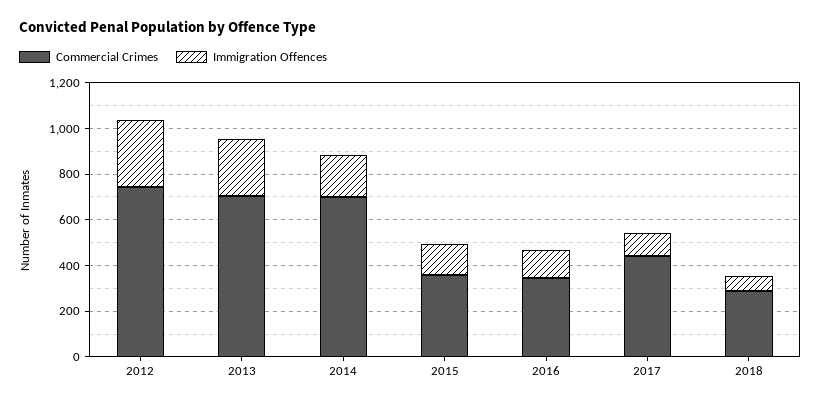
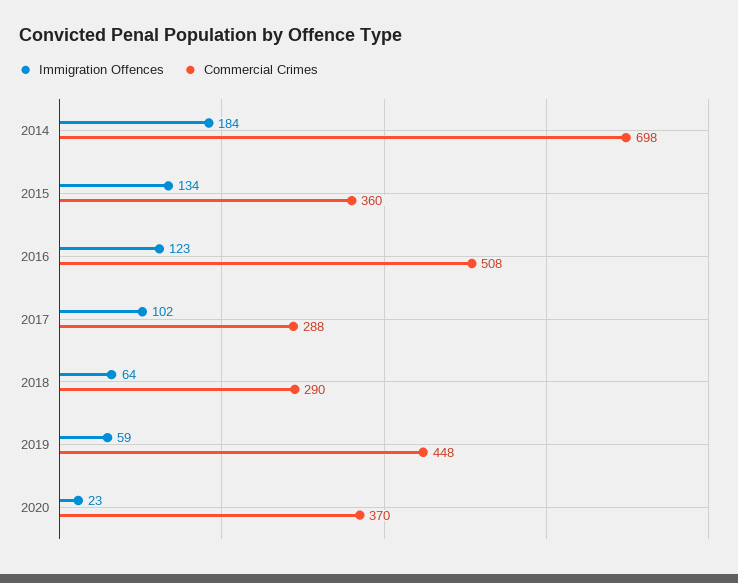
Commercial Crimes, 2012: 750 -> none
Immigration Offences, 2012: 300 -> none
Commercial Crimes, 2013: 700 -> none
Immigration Offences, 2013: 250 -> none
Commercial Crimes, 2016: 350 -> 508
Commercial Crimes, 2017: 450 -> 288
Immigration Offences, 2019: none -> 59
Commercial Crimes, 2019: none -> 448
Immigration Offences, 2020: none -> 23
Commercial Crimes, 2020: none -> 370

